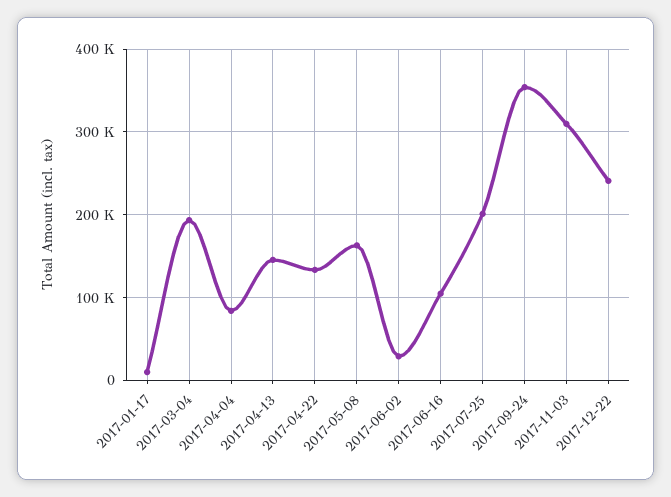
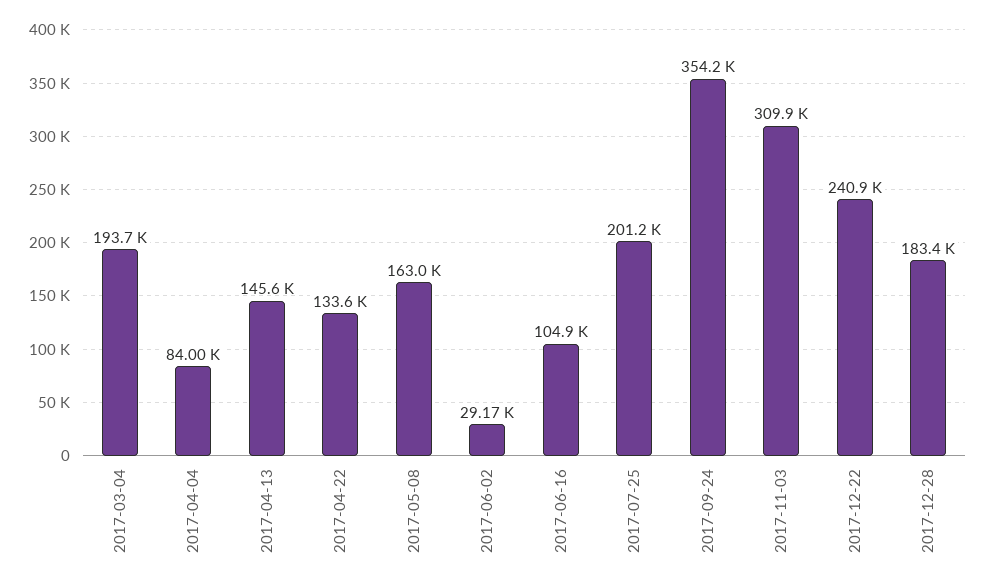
2017-01-17: 10000 -> none
2017-12-28: none -> 183400

